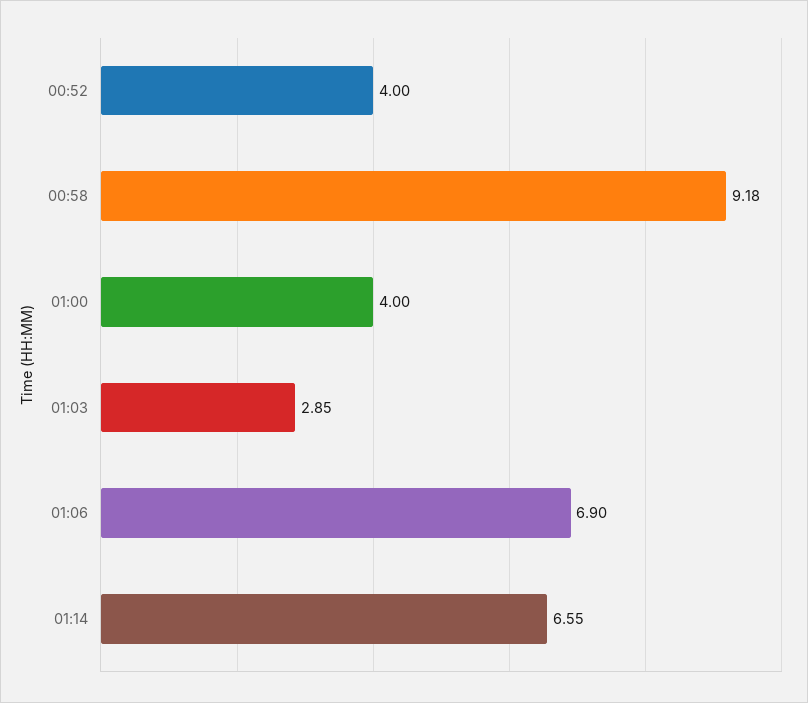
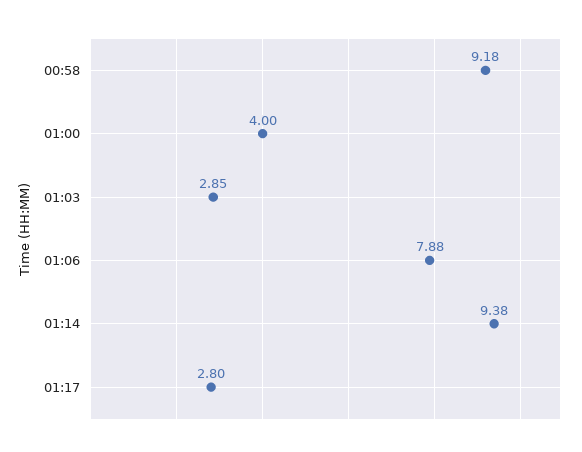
00:52: 4 -> none
01:06: 6.9 -> 7.88
01:14: 6.55 -> 9.38
01:17: none -> 2.8

